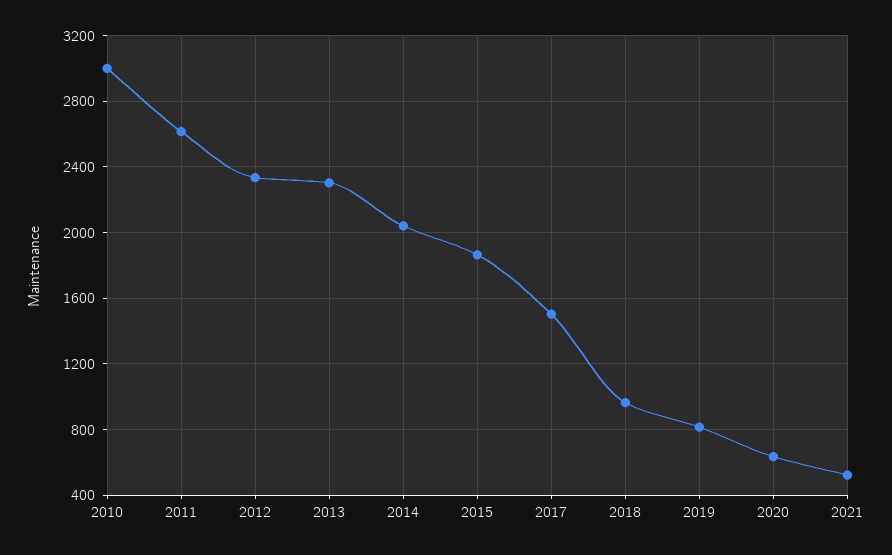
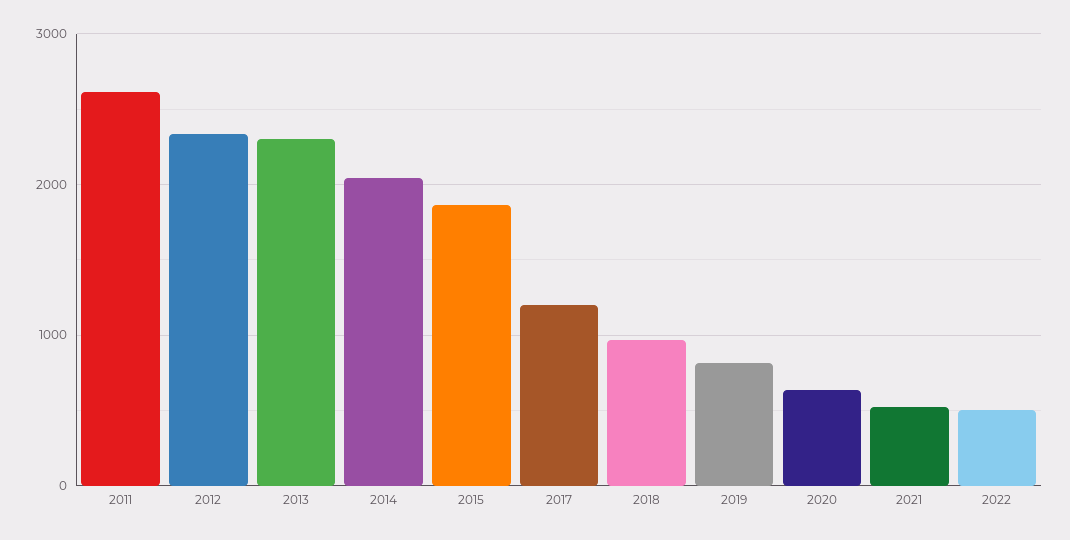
2010: 3000 -> none
2017: 1500 -> 1200
2022: none -> 500

